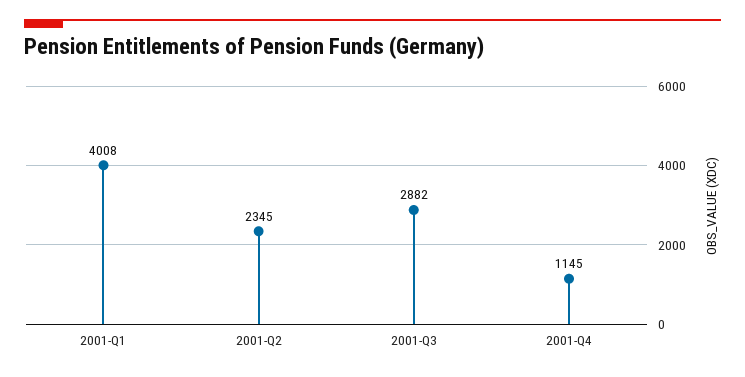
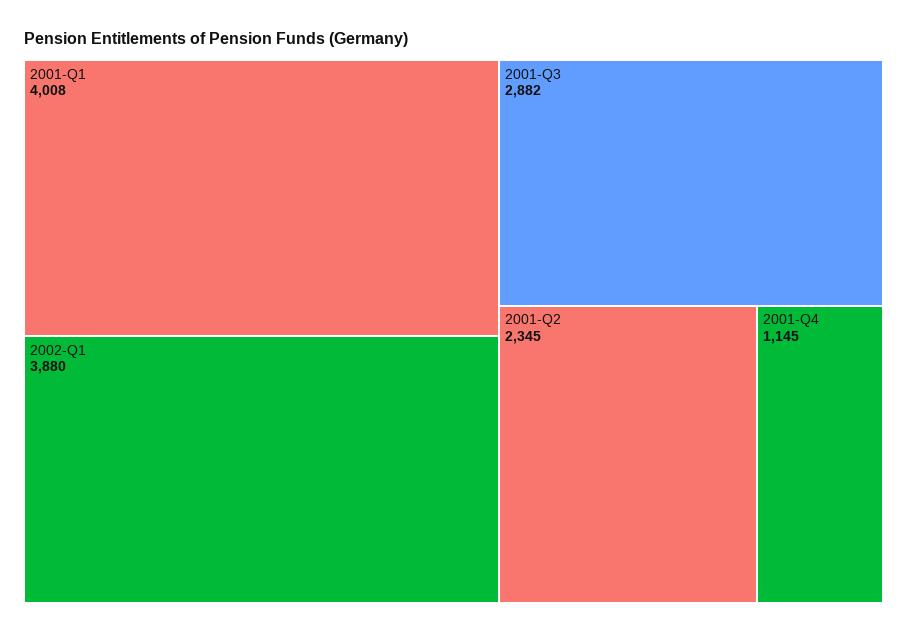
2002-Q1: none -> 3880

